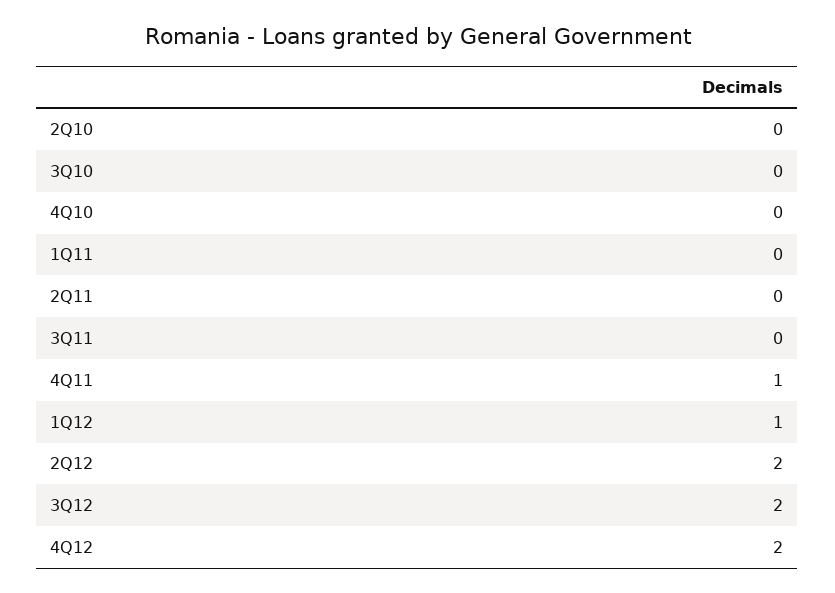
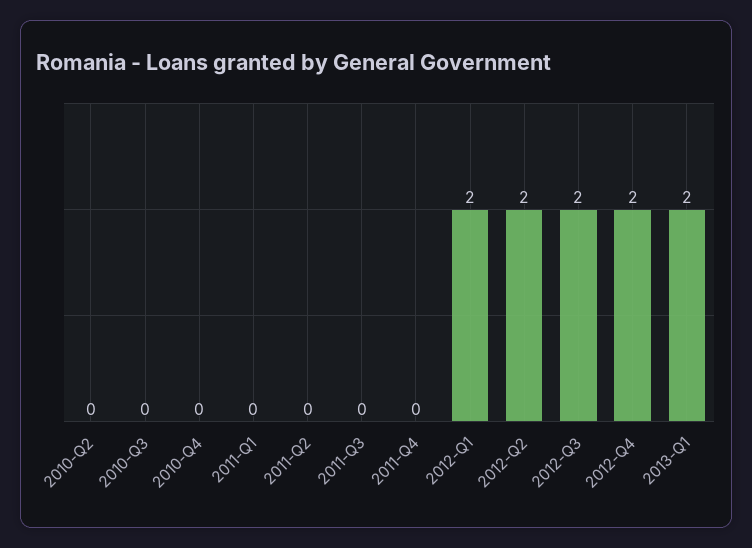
4Q11: 1 -> 0
1Q12: 1 -> 2
2013-Q1: none -> 2

